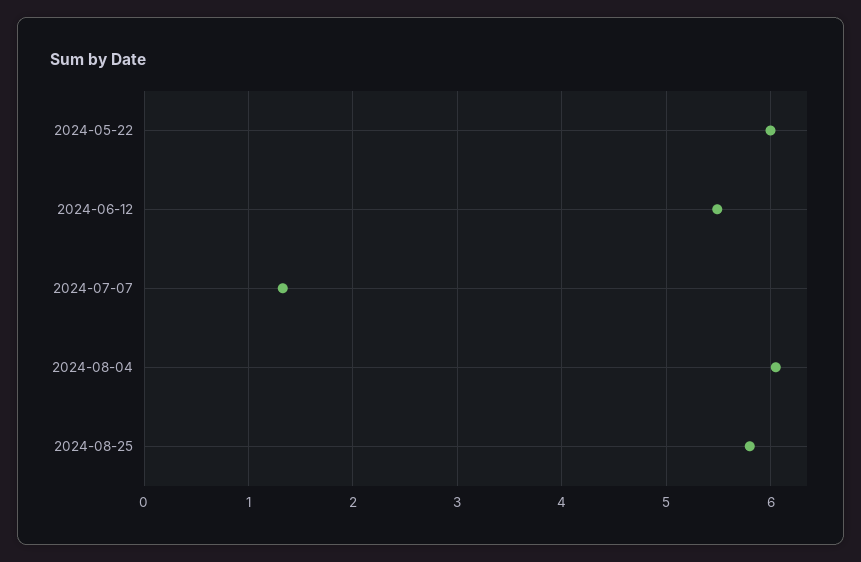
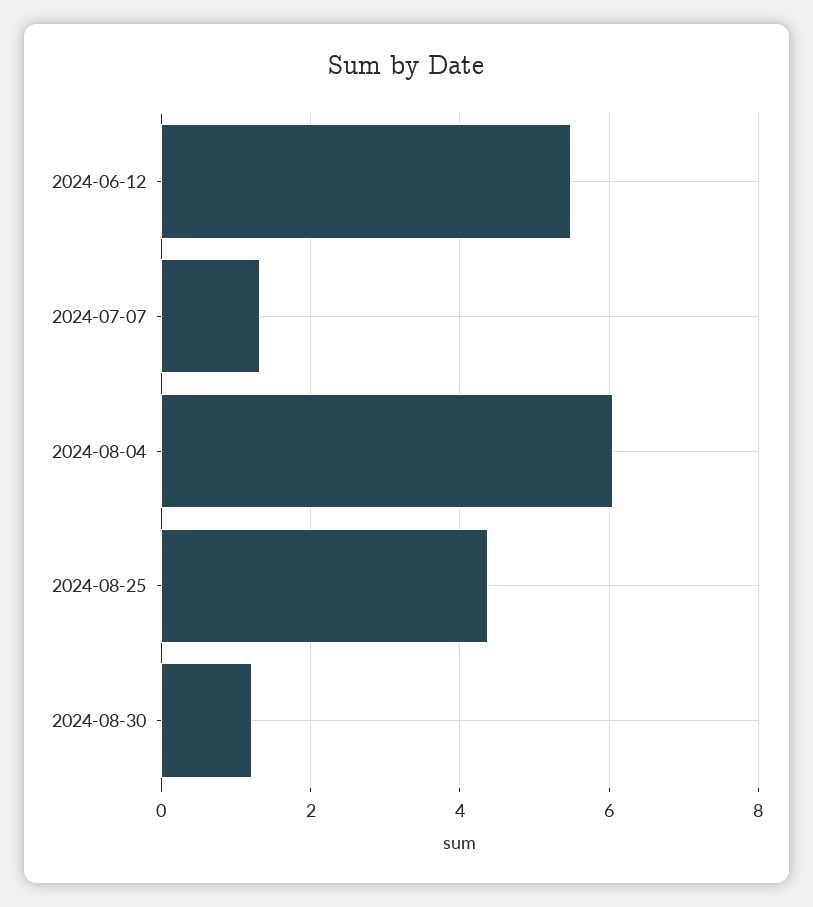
2024-05-22: 6 -> none
2024-08-25: 5.8 -> 4.4
2024-08-30: none -> 1.2

